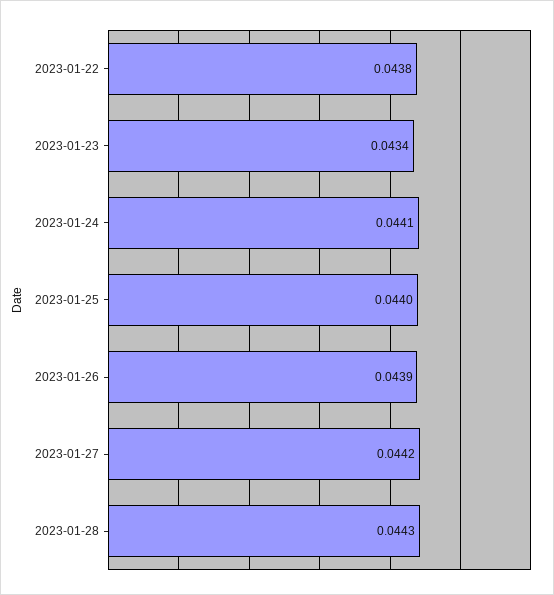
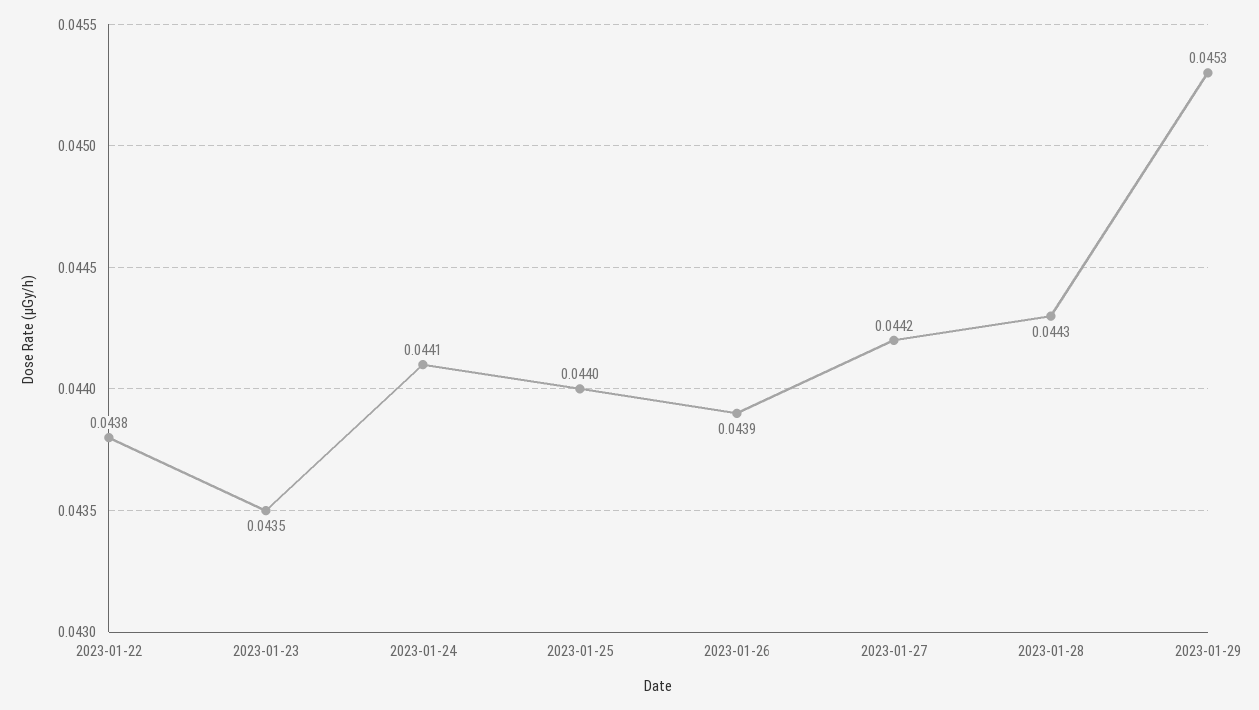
2023-01-23: 0.0434 -> 0.0435
2023-01-29: none -> 0.0453

